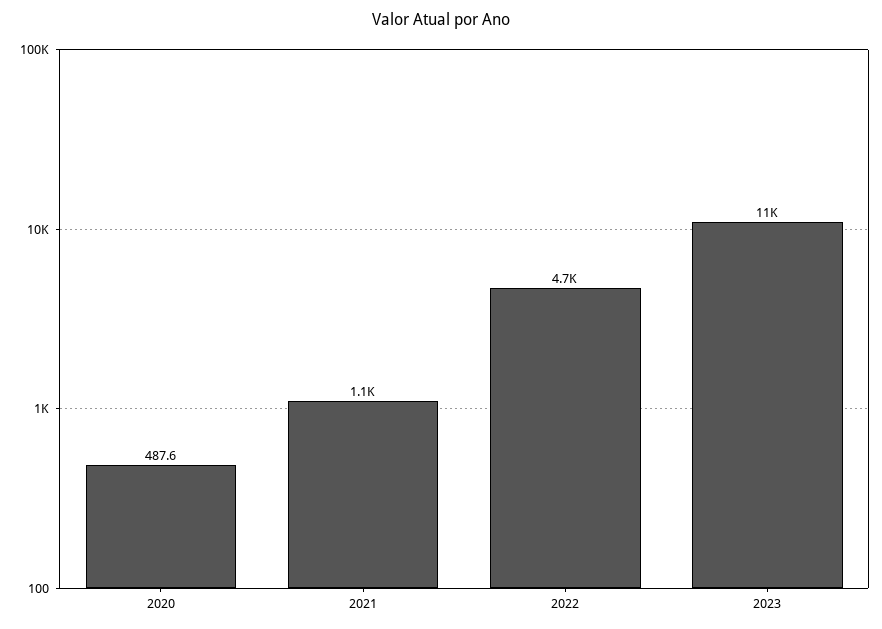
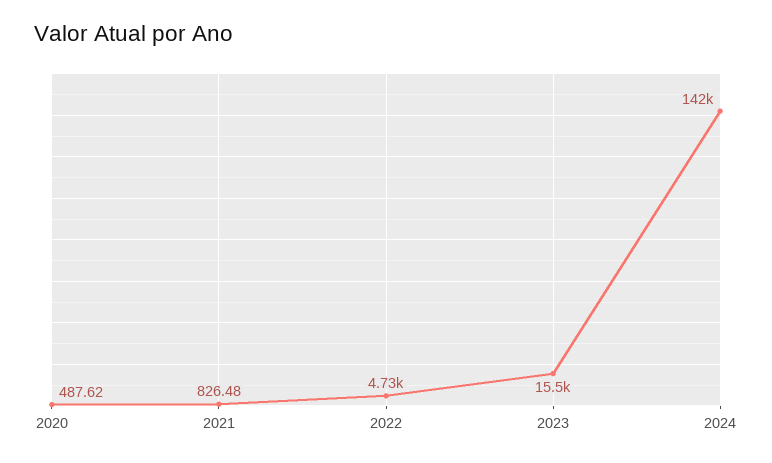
2021: 1100 -> 826.48
2023: 11000 -> 15500
2024: none -> 142000

